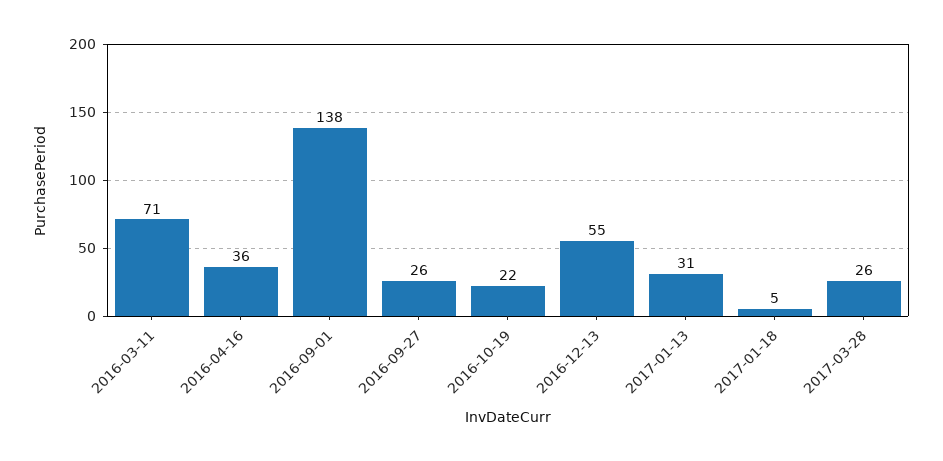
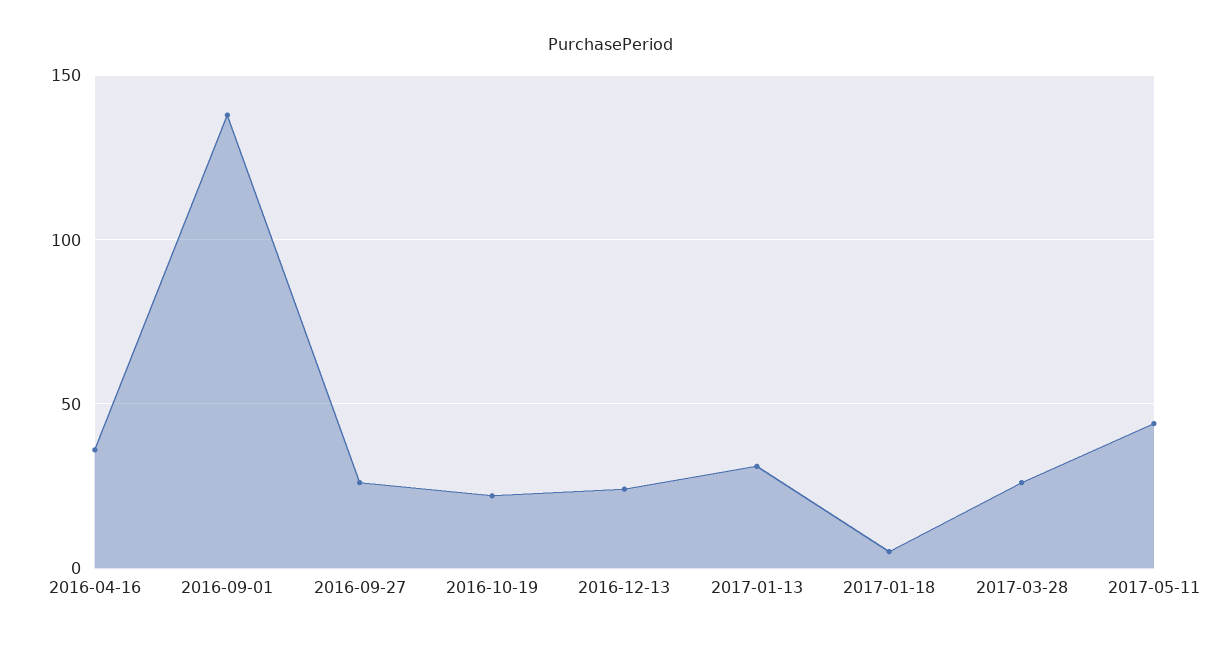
2016-03-11: 71 -> none
2016-12-13: 55 -> 25
2017-05-11: none -> 45

